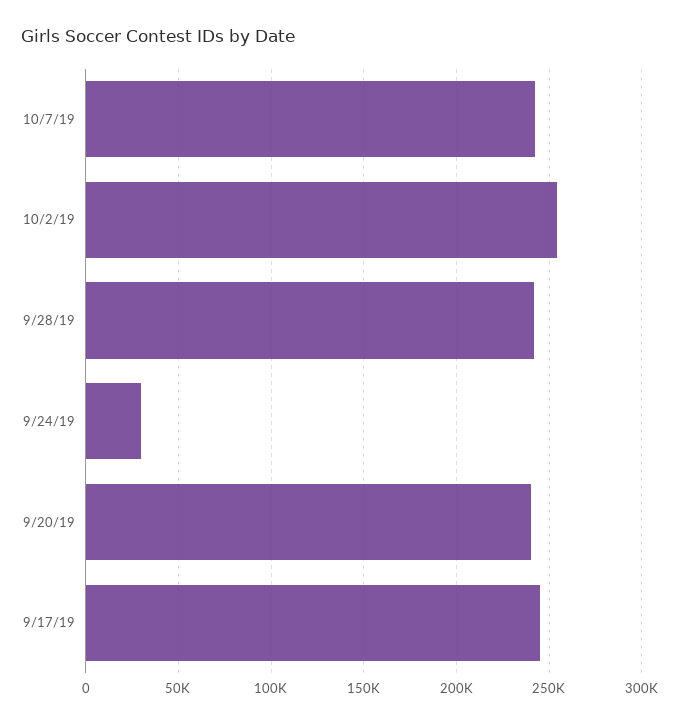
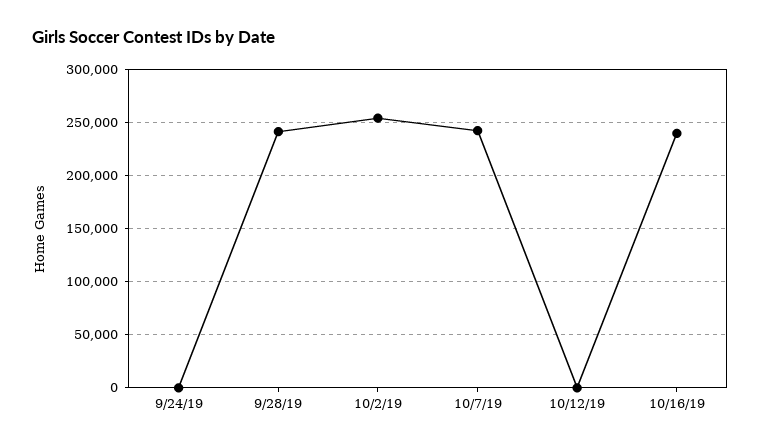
9/24/19: 30000 -> 0
9/20/19: 240000 -> none
9/17/19: 245000 -> none
10/12/19: none -> 0
10/16/19: none -> 240000

